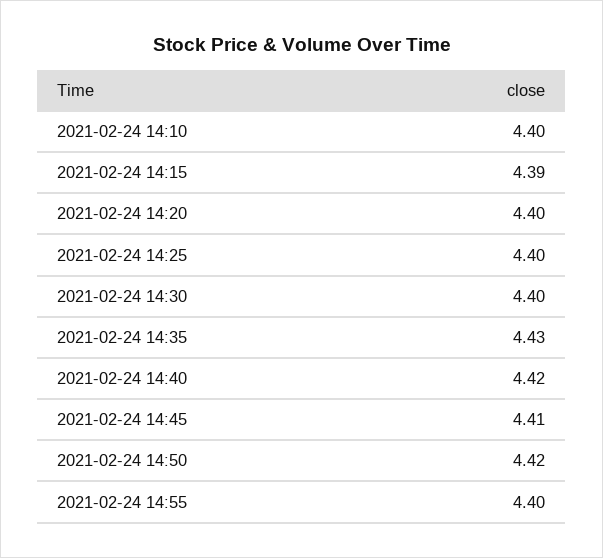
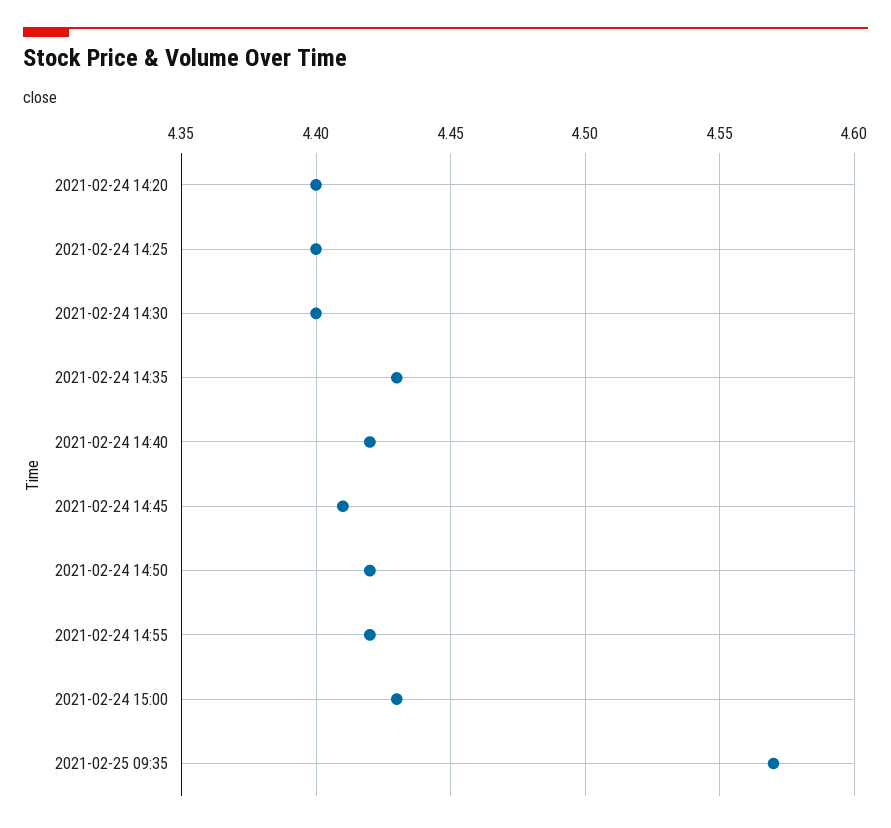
2021-02-24 14:10: 4.4 -> none
2021-02-24 14:15: 4.39 -> none
2021-02-24 14:55: 4.4 -> 4.42
2021-02-24 15:00: none -> 4.43
2021-02-25 09:35: none -> 4.57

